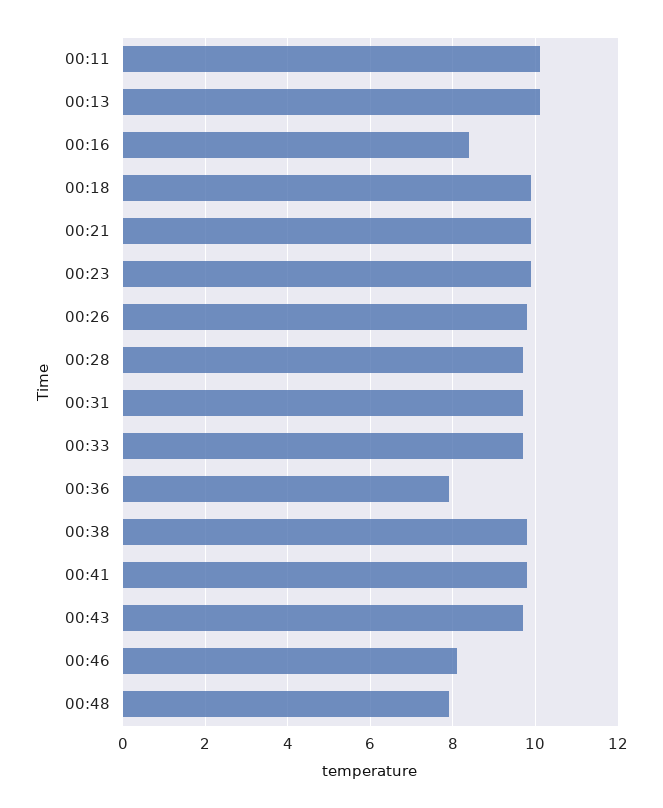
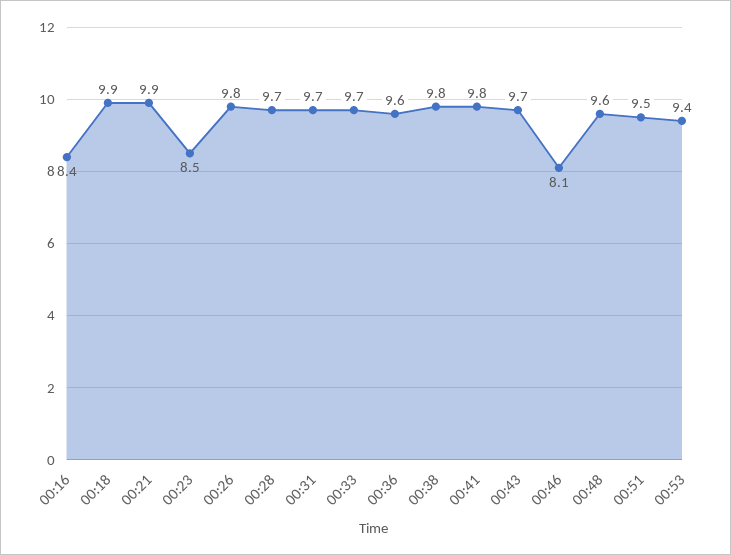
00:11: 10 -> none
00:13: 10 -> none
00:23: 10 -> 8.5
00:36: 8 -> 9.6
00:48: 8 -> 9.6
00:51: none -> 9.5
00:53: none -> 9.4

